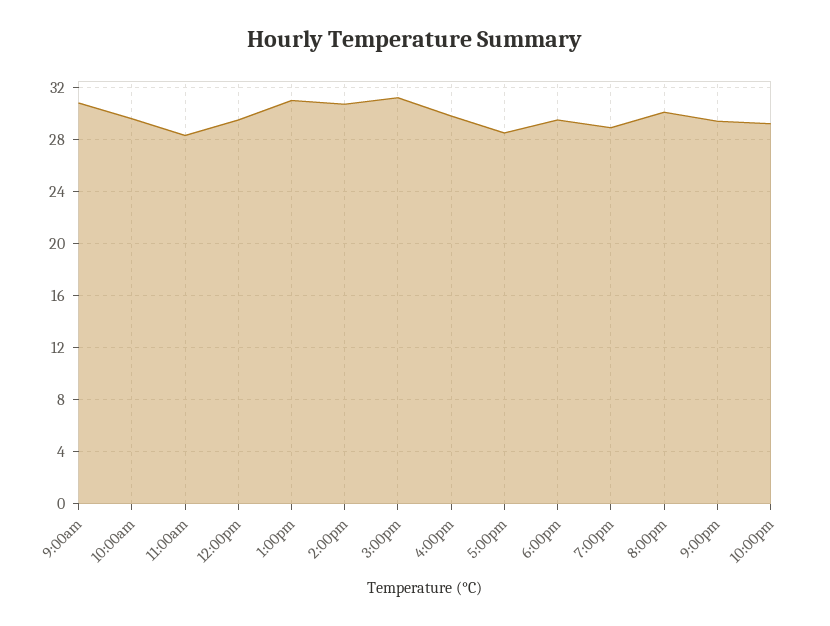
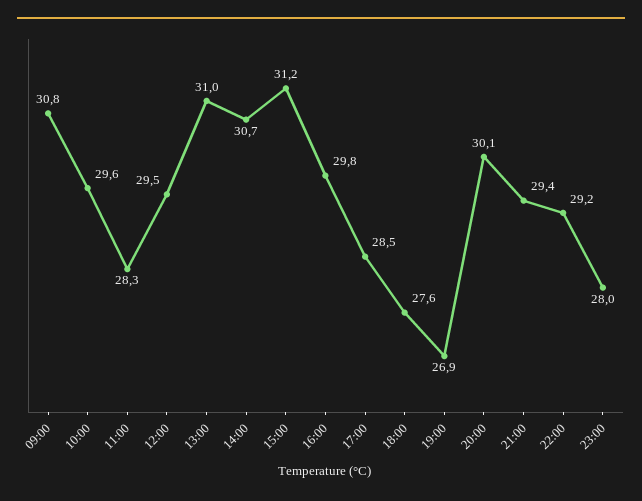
6:00pm: 29.5 -> 27.6
7:00pm: 29 -> 26.9
23:00: none -> 28

